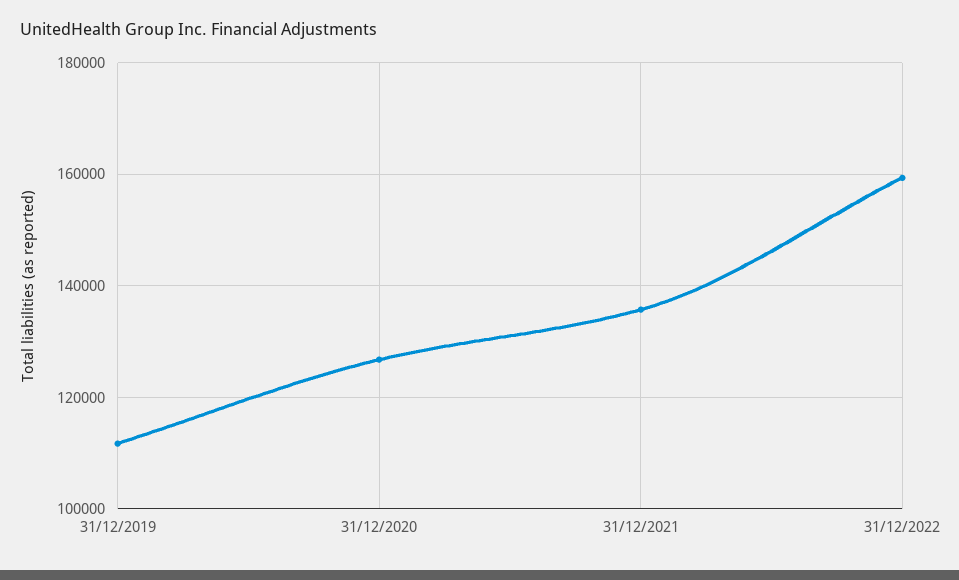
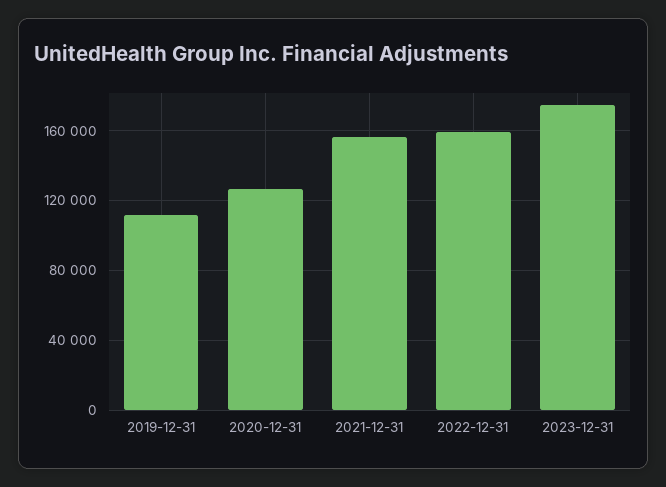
31/12/2021: 136000 -> 155000
2023-12-31: none -> 175000

